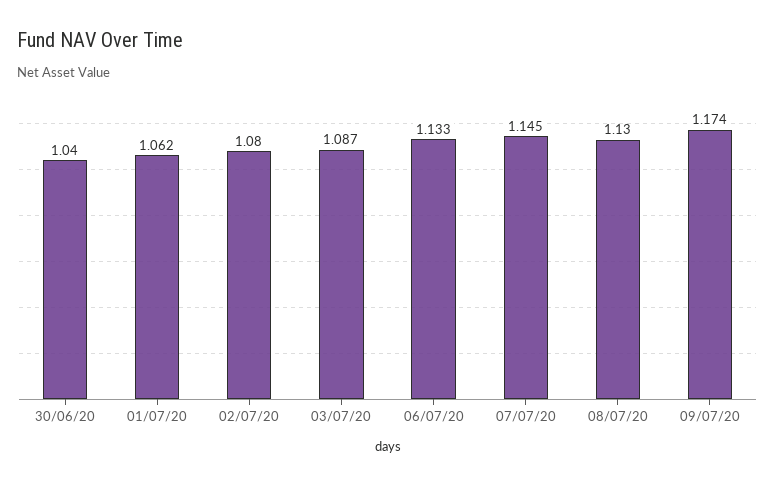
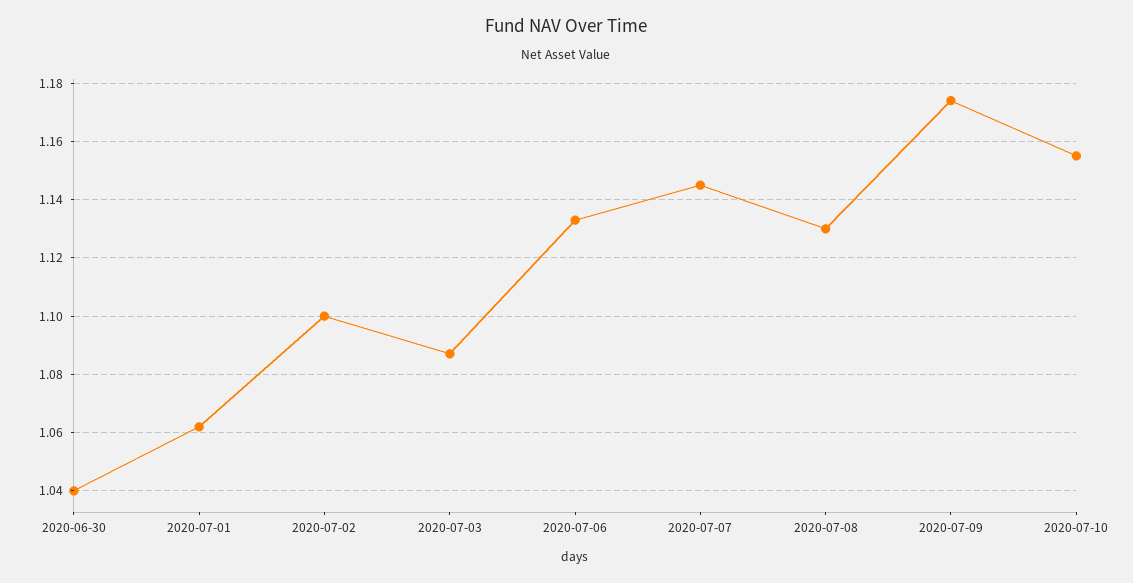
02/07/20: 1.08 -> 1.1
2020-07-10: none -> 1.155

